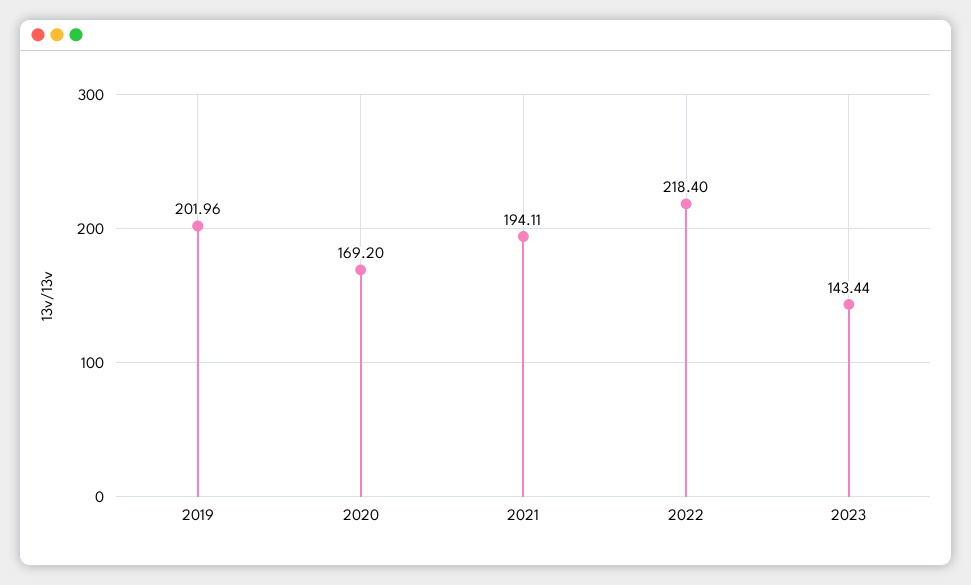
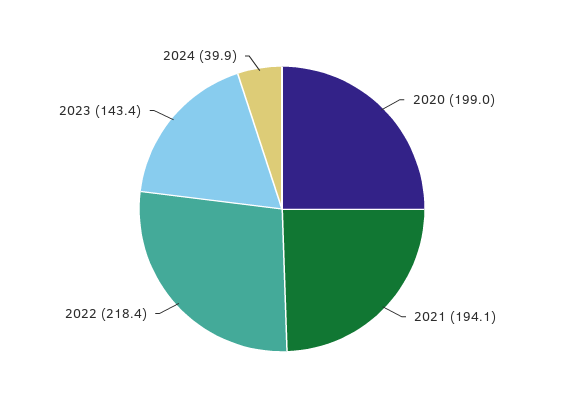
2019: 201.96 -> none
2020: 169.2 -> 199
2024: none -> 39.9

